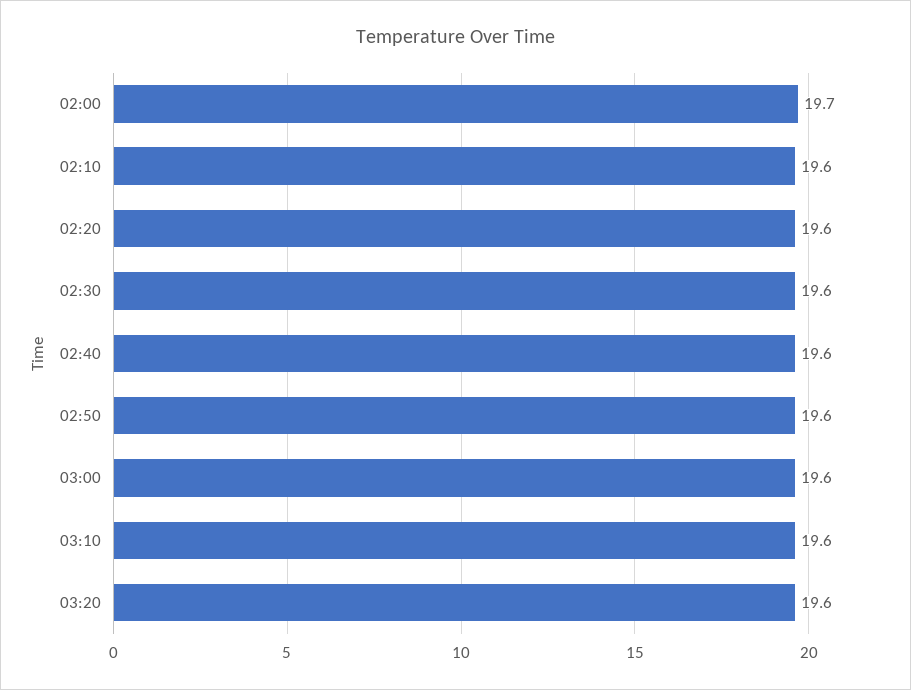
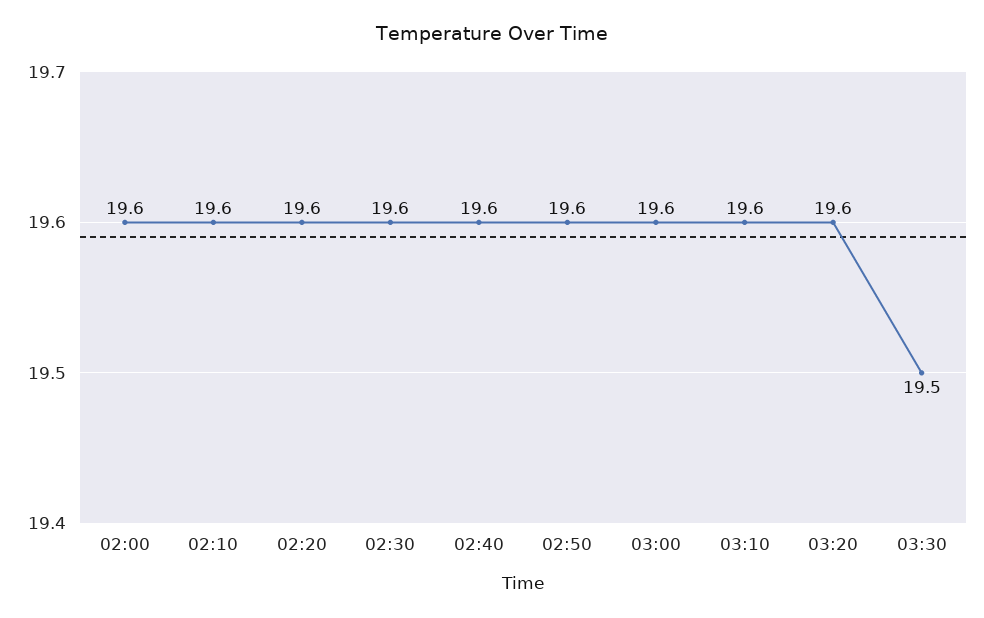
02:00: 19.7 -> 19.6
03:30: none -> 19.5

